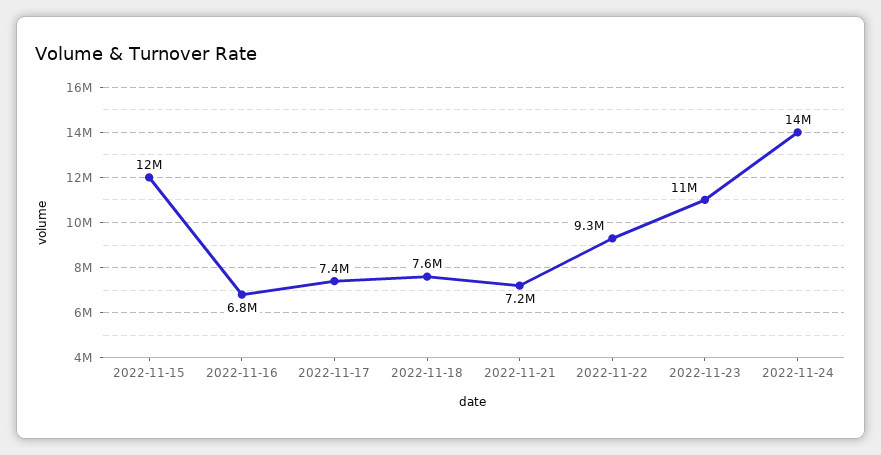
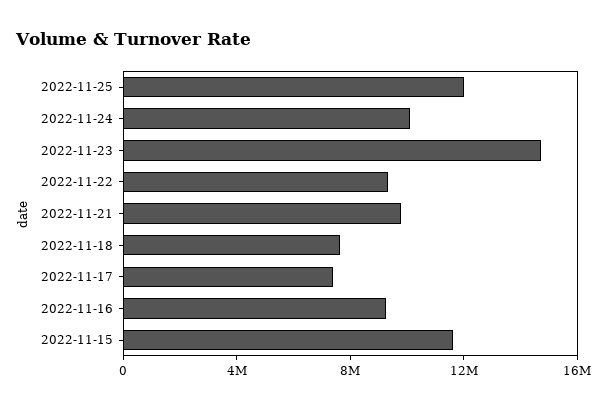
2022-11-16: 6800000 -> 9000000
2022-11-21: 7200000 -> 10000000
2022-11-23: 11000000 -> 15000000
2022-11-24: 14000000 -> 10000000
2022-11-25: none -> 12000000

